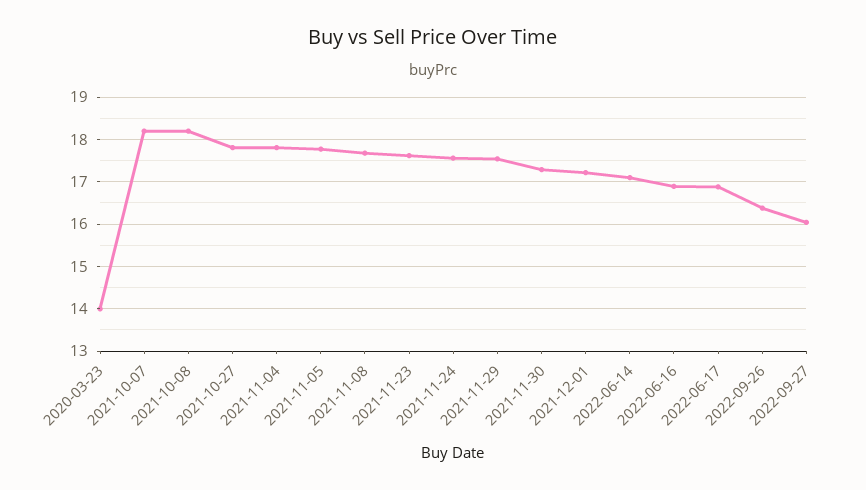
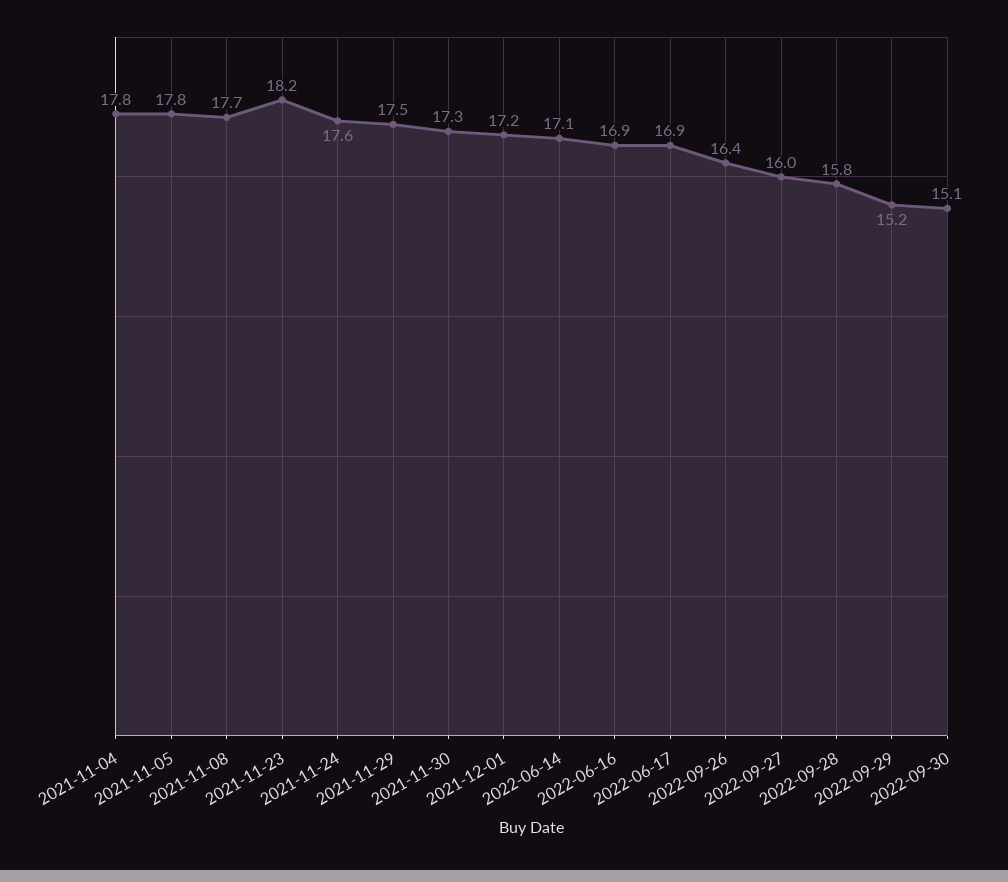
2020-03-23: 14 -> none
2021-10-07: 18.2 -> none
2021-10-08: 18.2 -> none
2021-10-27: 17.8 -> none
2021-11-23: 17.6 -> 18.2
2022-09-28: none -> 15.8
2022-09-29: none -> 15.2
2022-09-30: none -> 15.1

